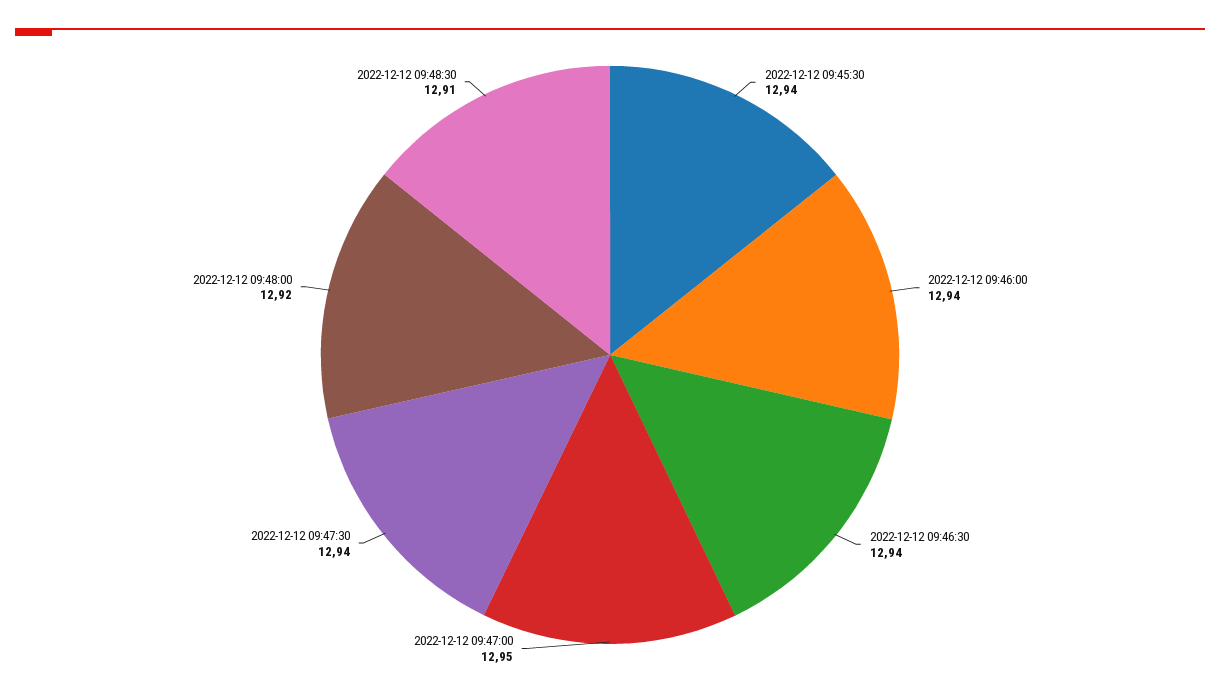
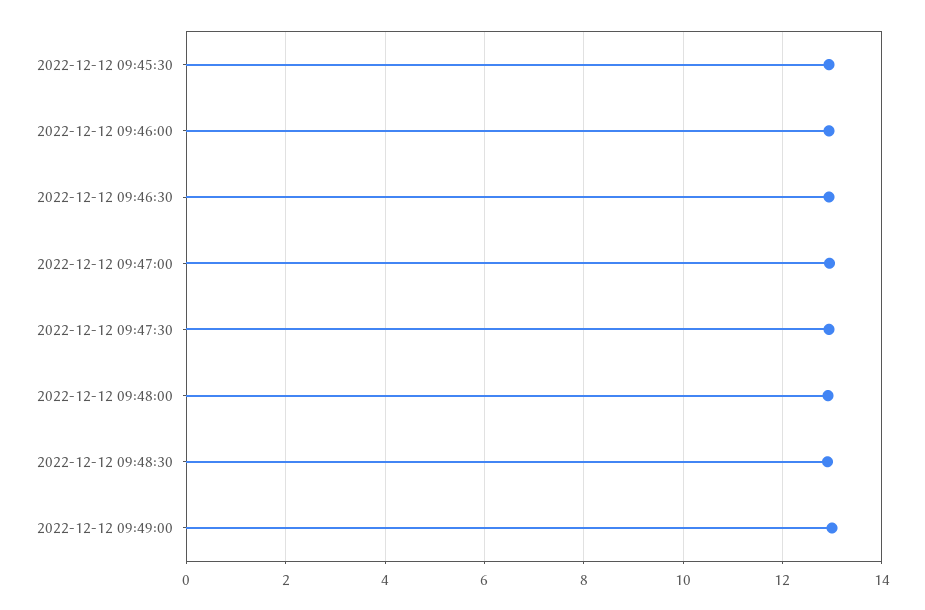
2022-12-12 09:49:00: none -> 13

